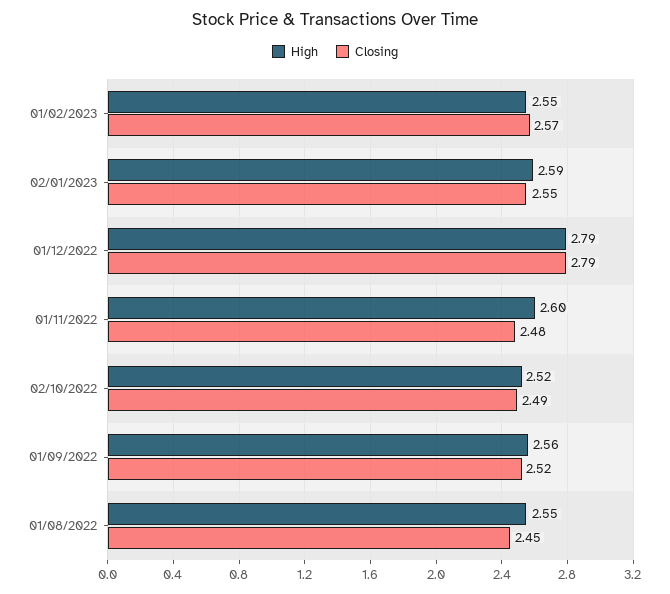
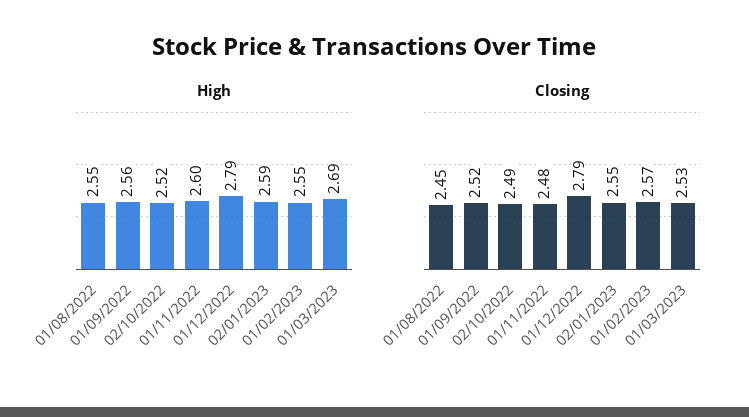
High, 01/03/2023: none -> 2.69
Closing, 01/03/2023: none -> 2.53

